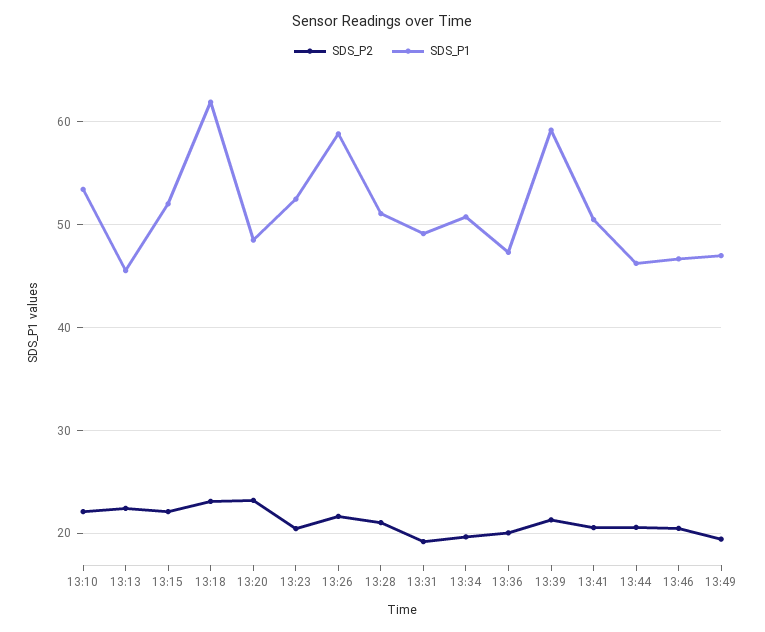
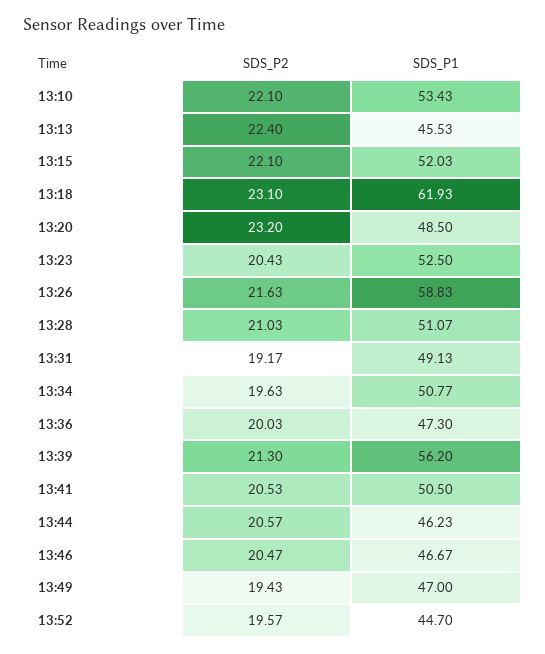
SDS_P1, 13:39: 59 -> 56.2
SDS_P2, 13:52: none -> 19.57
SDS_P1, 13:52: none -> 44.7

